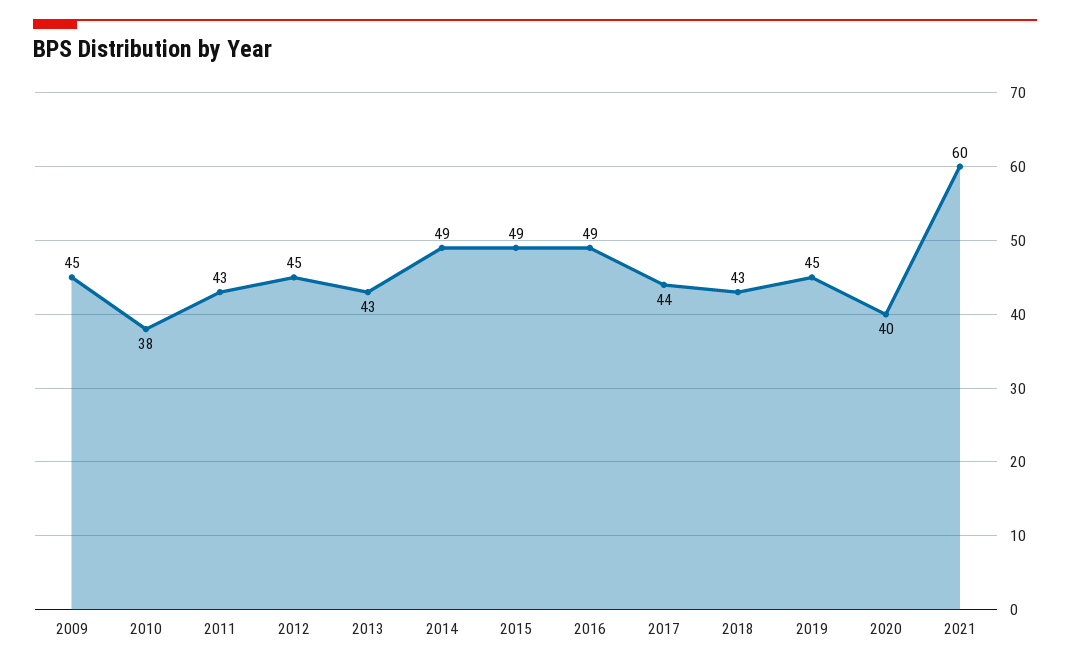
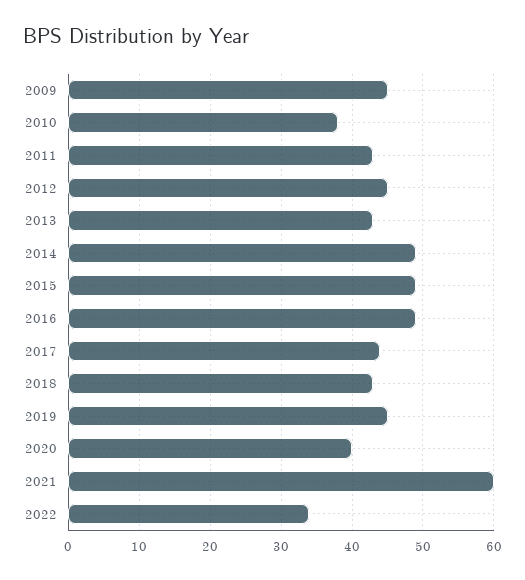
2022: none -> 34

